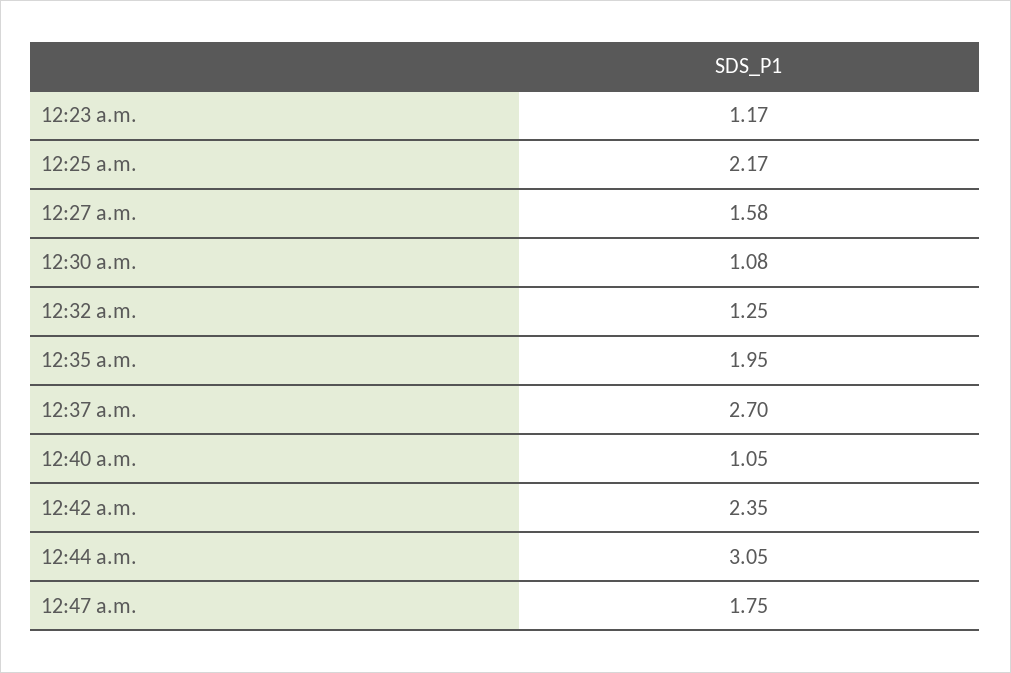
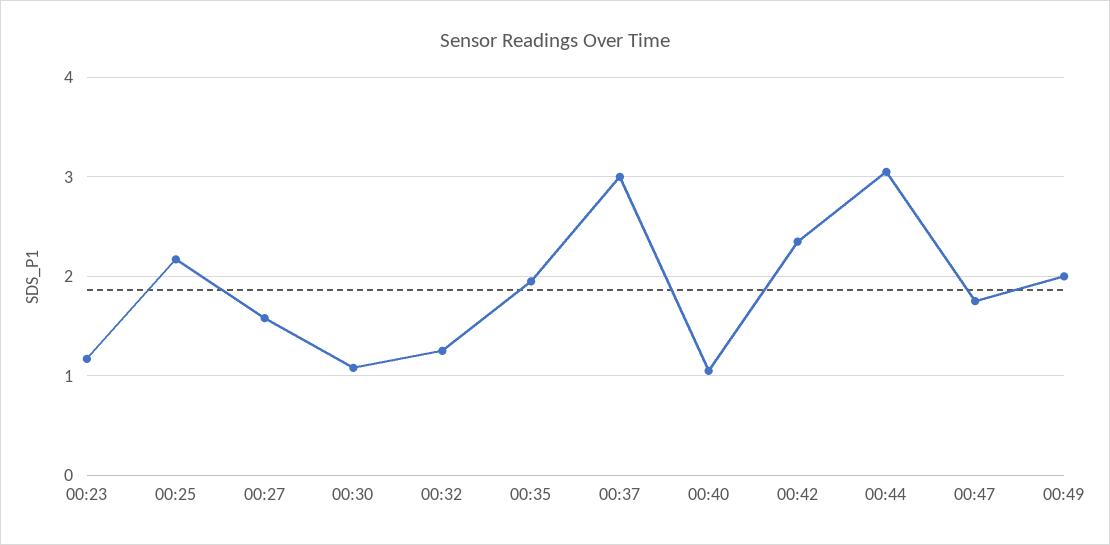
12:37 a.m.: 2.7 -> 3
00:49: none -> 2

